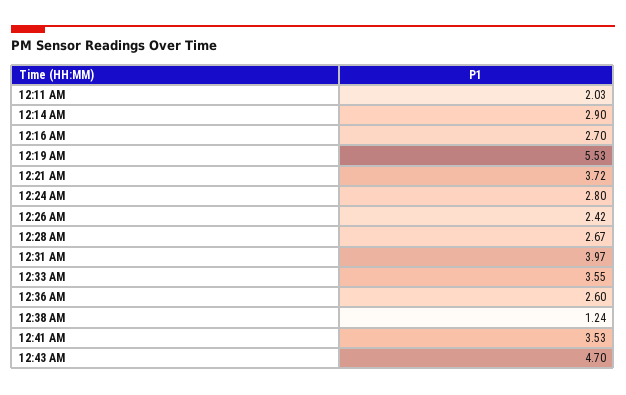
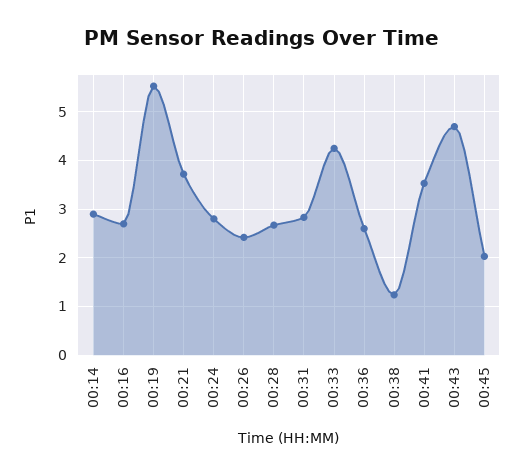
12:11 AM: 2.03 -> none
12:31 AM: 3.97 -> 2.8
12:33 AM: 3.55 -> 4.2
00:45: none -> 2

